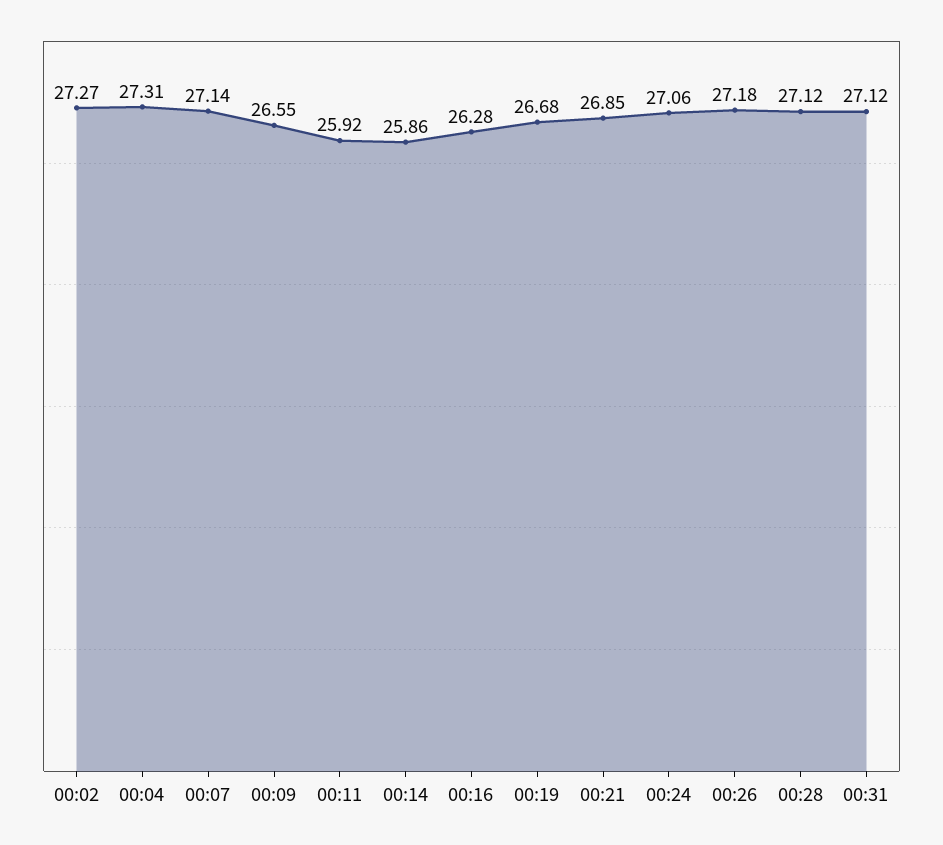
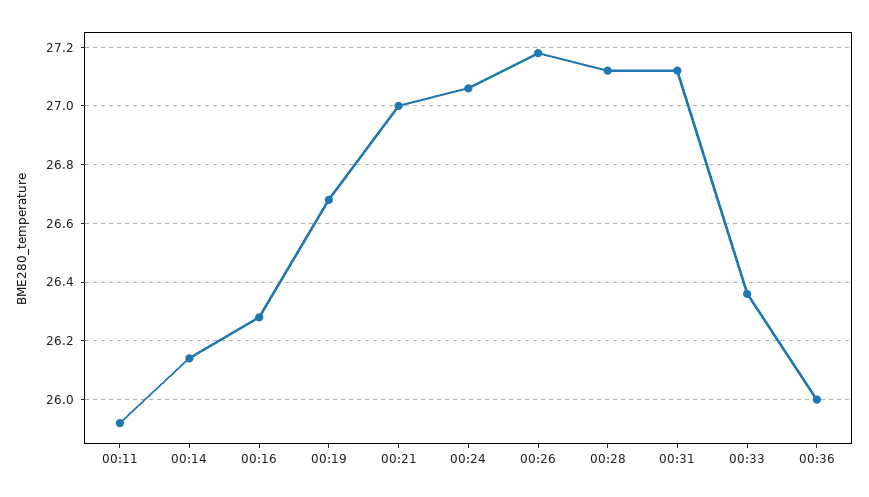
00:02: 27.27 -> none
00:04: 27.31 -> none
00:07: 27.14 -> none
00:09: 26.55 -> none
00:14: 25.86 -> 26.15
00:21: 26.85 -> 27
00:33: none -> 26.35
00:36: none -> 26

